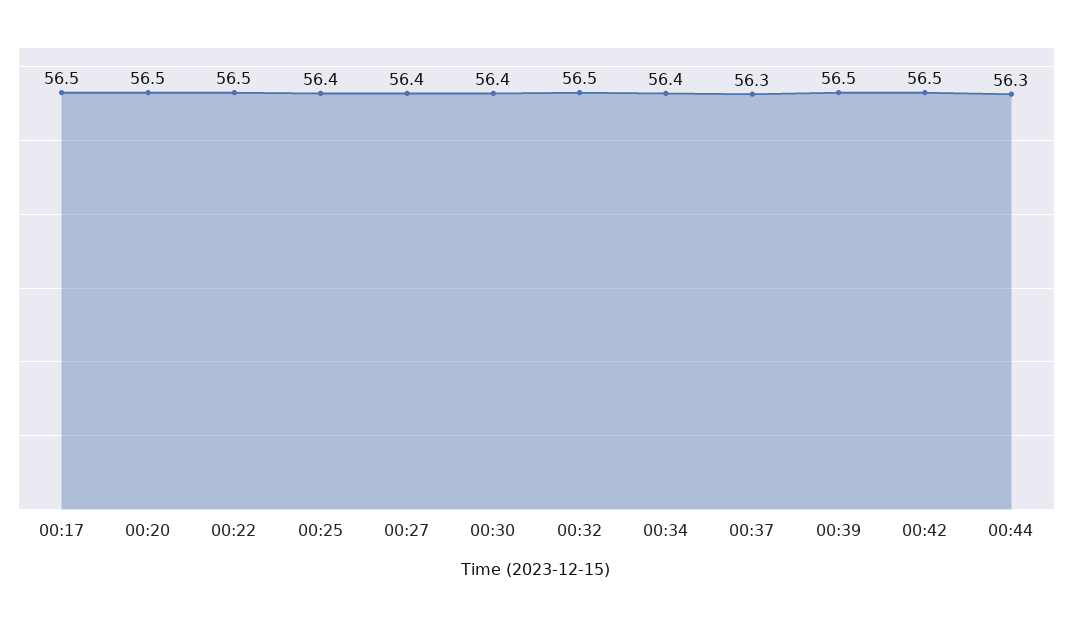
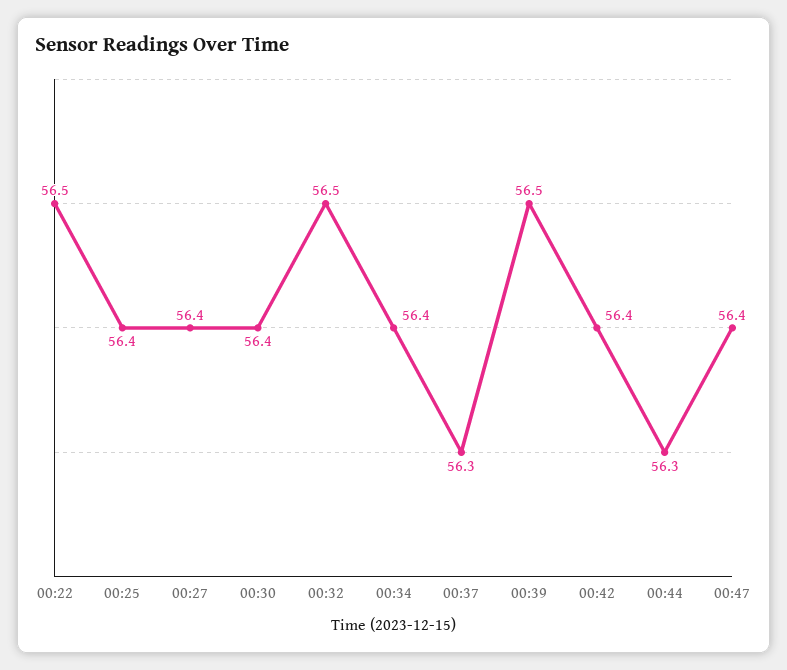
00:17: 56.5 -> none
00:20: 56.5 -> none
00:42: 56.5 -> 56.4
00:47: none -> 56.4

